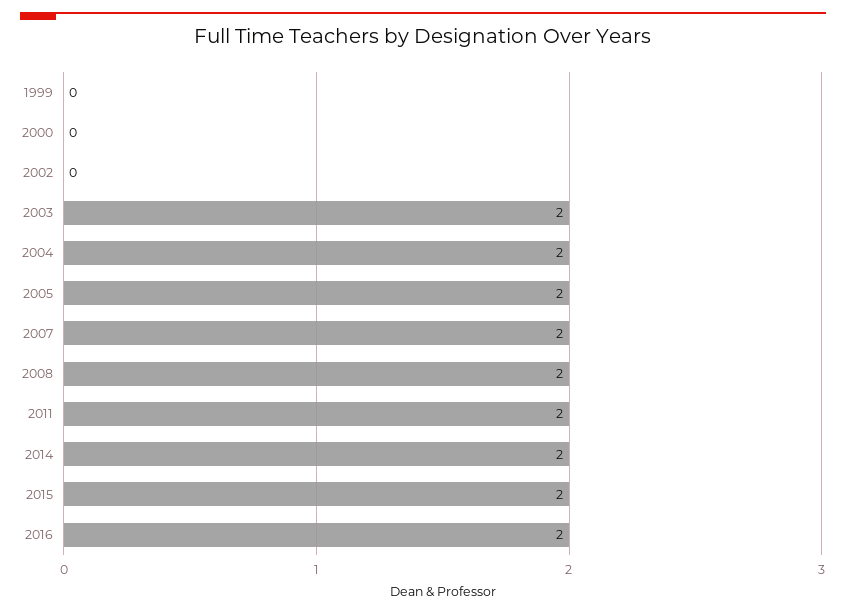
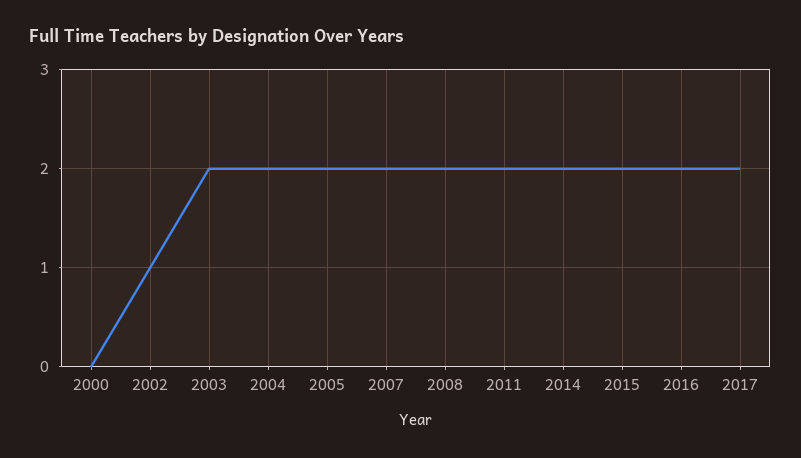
1999: 0 -> none
2002: 0 -> 1
2017: none -> 2

